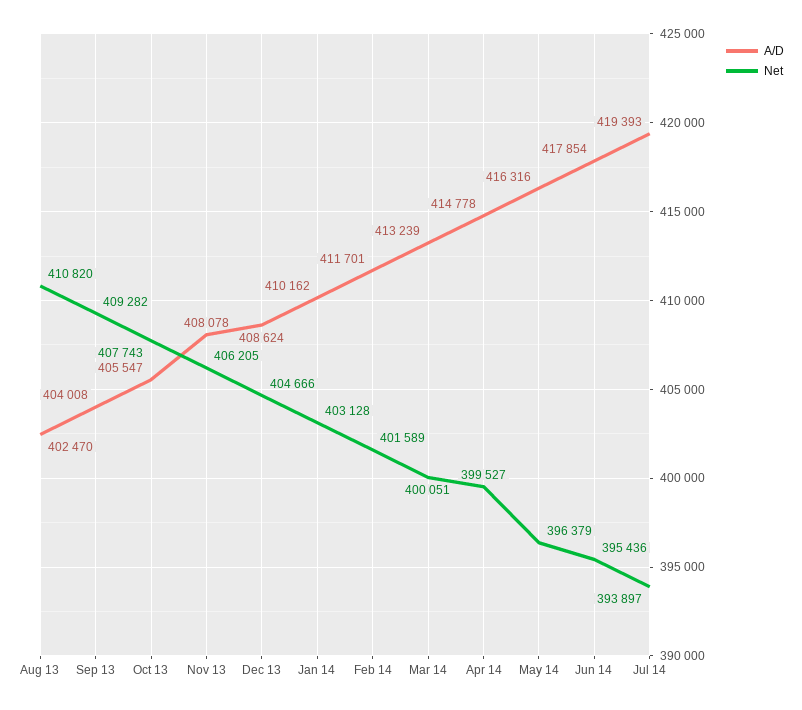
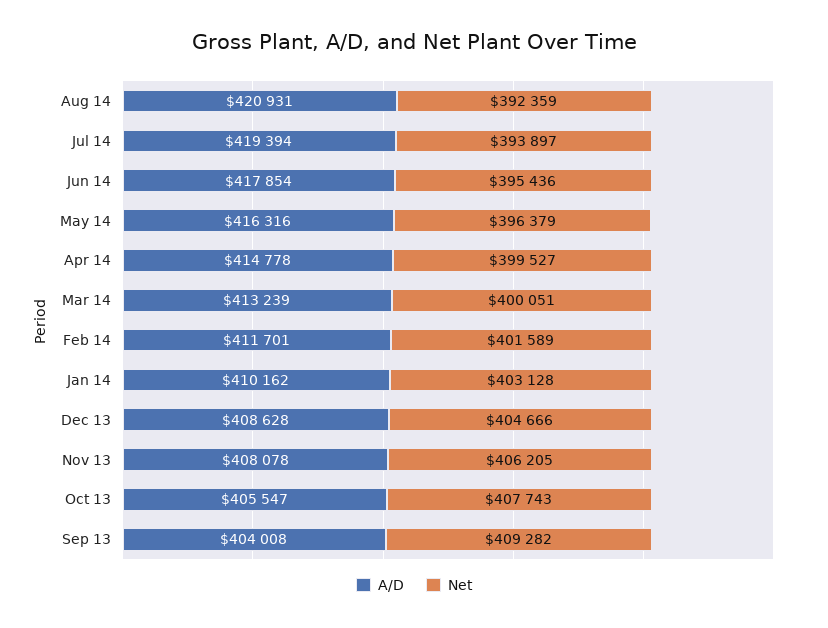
A/D, Aug 13: 402470 -> none
Net, Aug 13: 410820 -> none
A/D, Dec 13: 408624 -> 408628
A/D, Jul 14: 419393 -> 419394
A/D, Aug 14: none -> 420931
Net, Aug 14: none -> 392359

